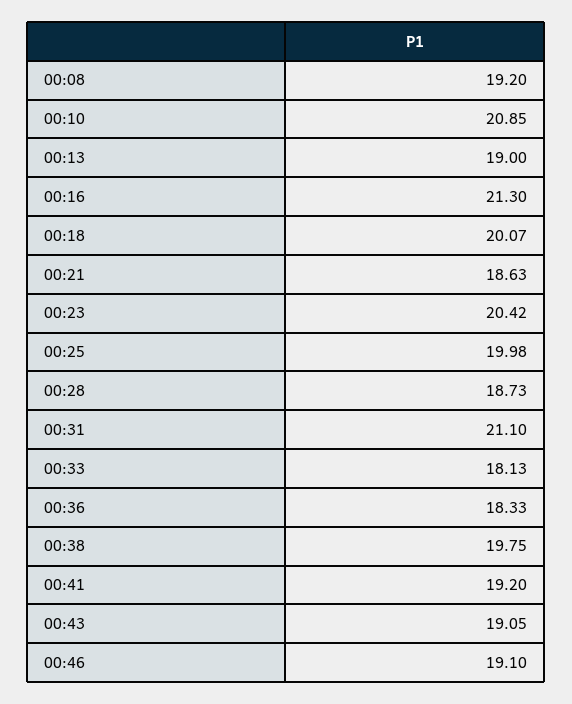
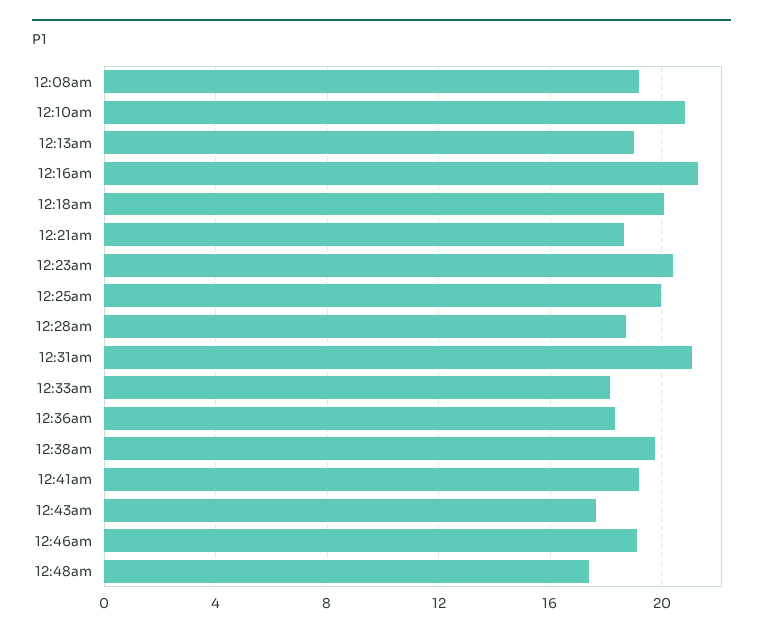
00:43: 19.05 -> 17.5
12:48am: none -> 17.5

